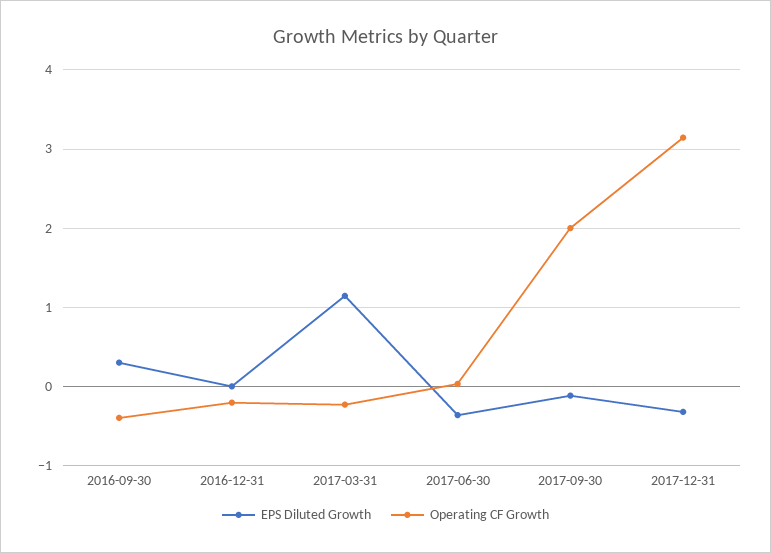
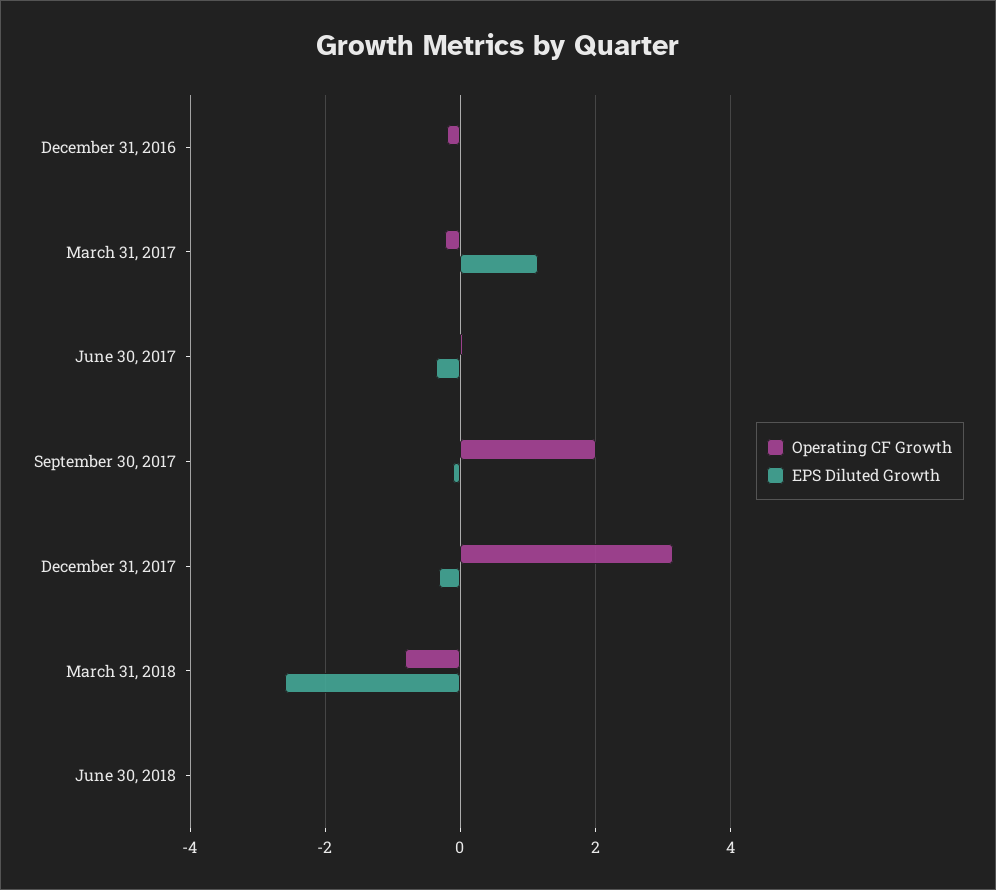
EPS Diluted Growth, 2016-09-30: 0.3 -> none
Operating CF Growth, 2016-09-30: -0.4 -> none
Operating CF Growth, March 31, 2018: none -> -0.8
EPS Diluted Growth, March 31, 2018: none -> -2.6
Operating CF Growth, June 30, 2018: none -> 0
EPS Diluted Growth, June 30, 2018: none -> 0

